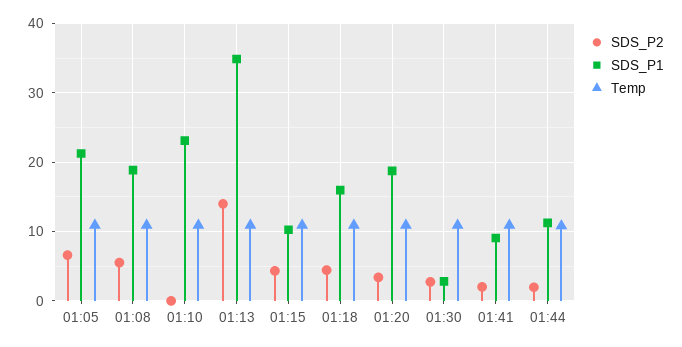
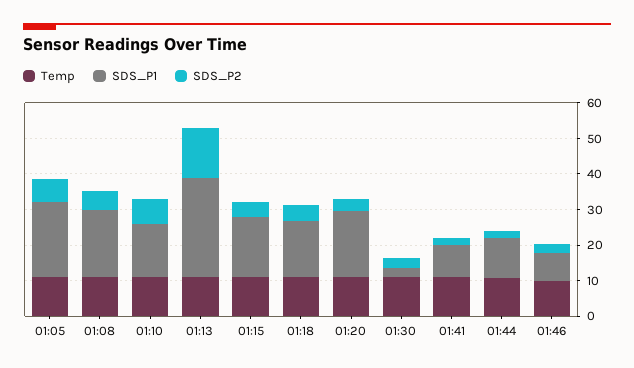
SDS_P2, 01:10: 0 -> 7.5
SDS_P1, 01:10: 23 -> 15
SDS_P1, 01:13: 35 -> 27.5
SDS_P1, 01:15: 10 -> 17.5
Temp, 01:46: none -> 10
SDS_P1, 01:46: none -> 7.5
SDS_P2, 01:46: none -> 2.5

